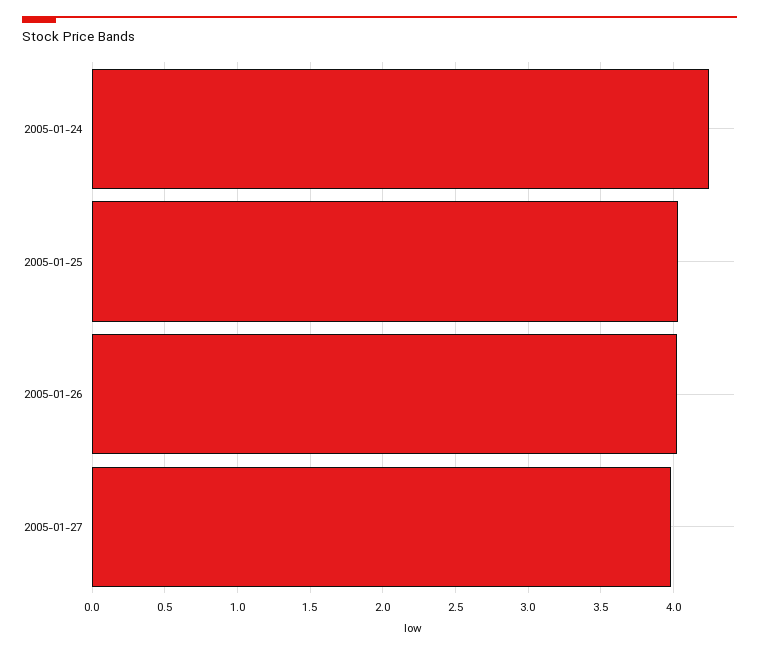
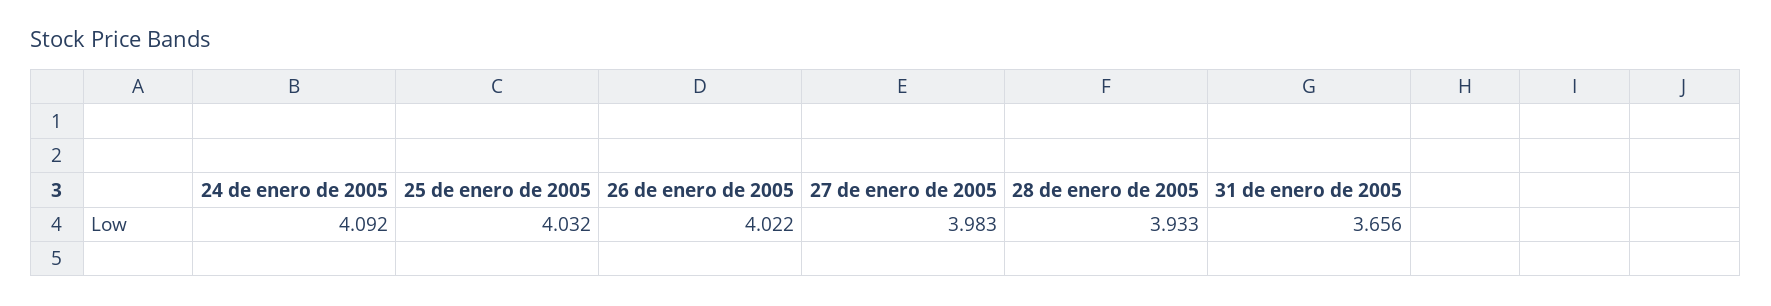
2005-01-24: 4.25 -> 4.092
28 de enero de 2005: none -> 3.933
31 de enero de 2005: none -> 3.656

